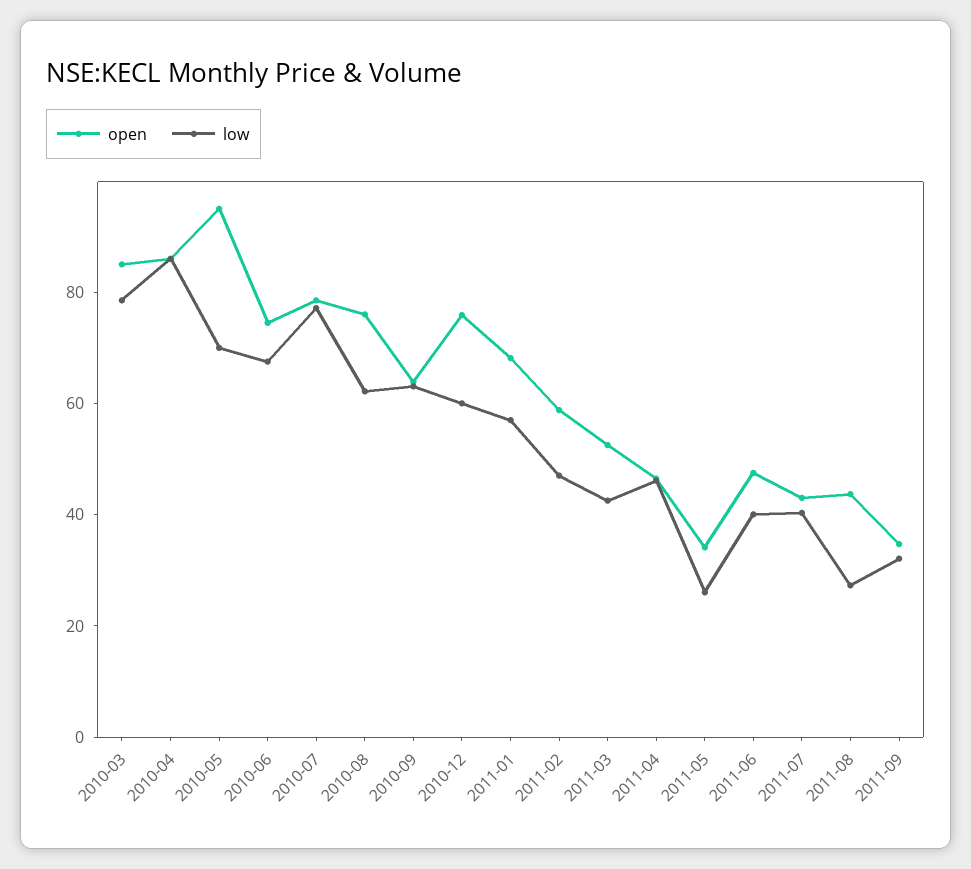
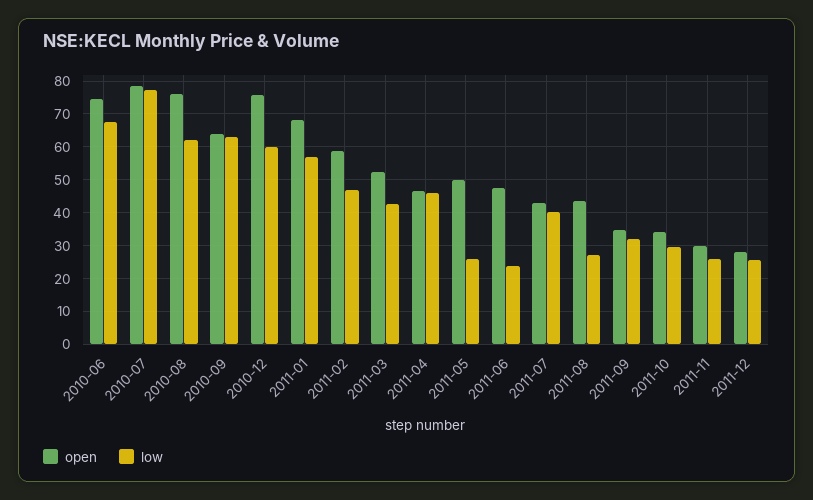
open, 2010-03: 85 -> none
low, 2010-03: 80 -> none
open, 2010-04: 85 -> none
low, 2010-04: 85 -> none
open, 2010-05: 95 -> none
low, 2010-05: 70 -> none
open, 2011-05: 35 -> 50
low, 2011-06: 40 -> 24
open, 2011-10: none -> 34
low, 2011-10: none -> 30
open, 2011-11: none -> 30
low, 2011-11: none -> 26
open, 2011-12: none -> 28
low, 2011-12: none -> 26

